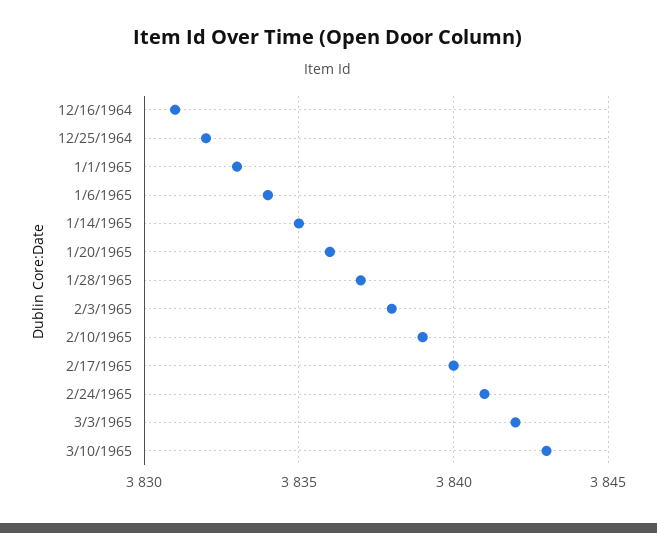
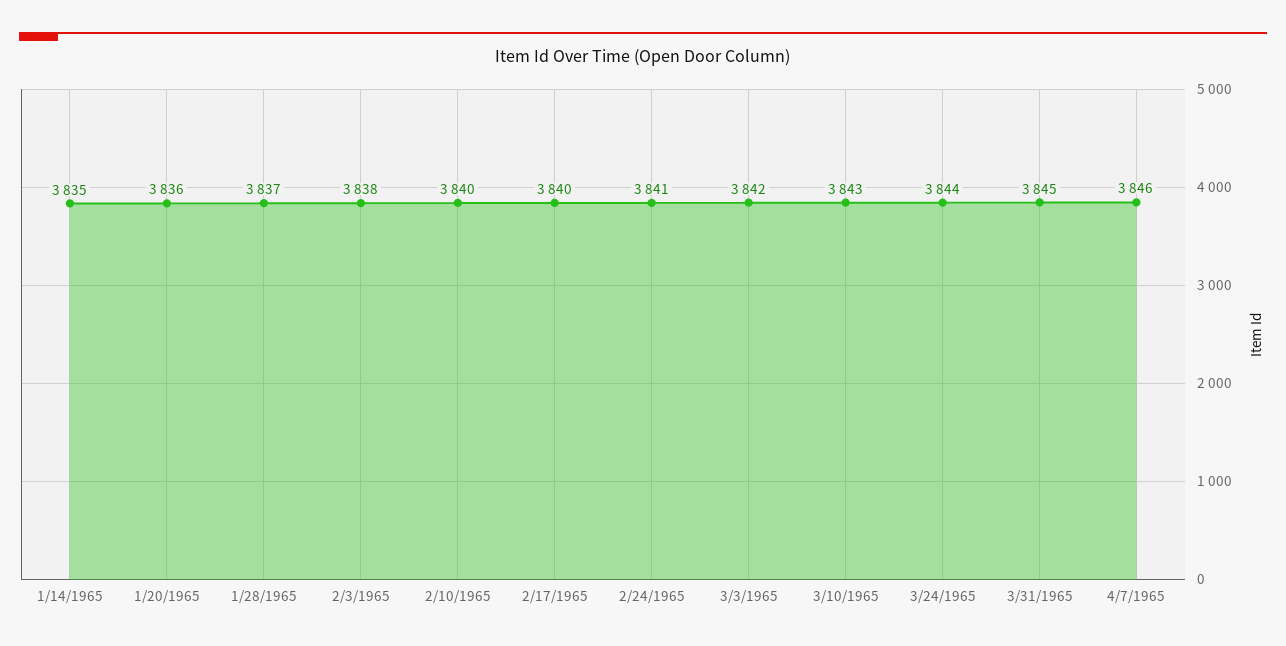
12/16/1964: 3831 -> none
12/25/1964: 3832 -> none
1/1/1965: 3833 -> none
1/6/1965: 3834 -> none
2/10/1965: 3839 -> 3840
3/24/1965: none -> 3844
3/31/1965: none -> 3845
4/7/1965: none -> 3846

